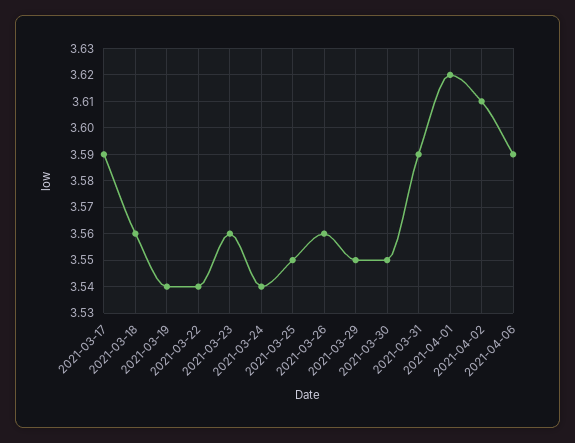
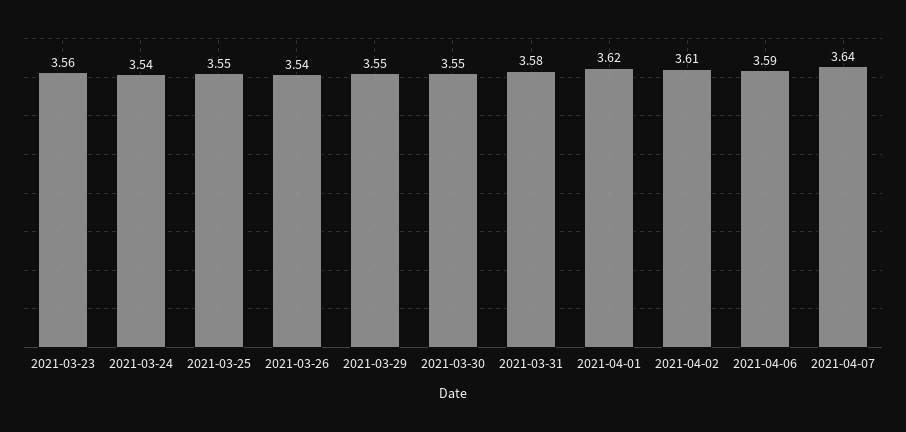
2021-03-17: 3.59 -> none
2021-03-18: 3.56 -> none
2021-03-19: 3.54 -> none
2021-03-22: 3.54 -> none
2021-03-26: 3.56 -> 3.54
2021-03-31: 3.59 -> 3.58
2021-04-07: none -> 3.64

